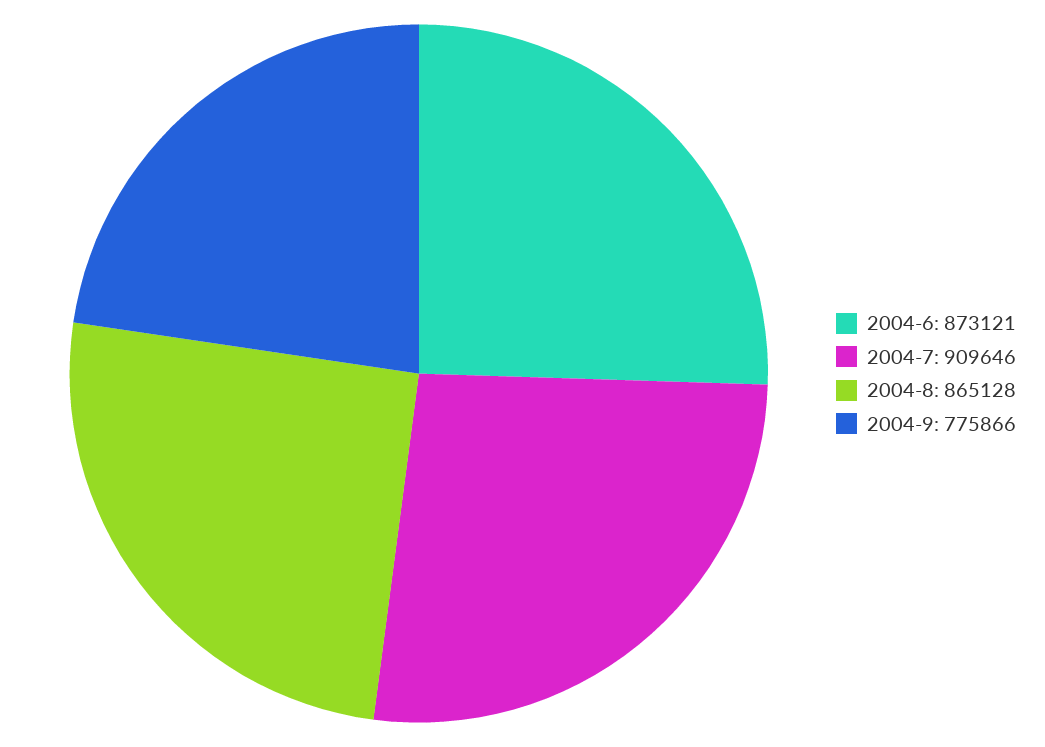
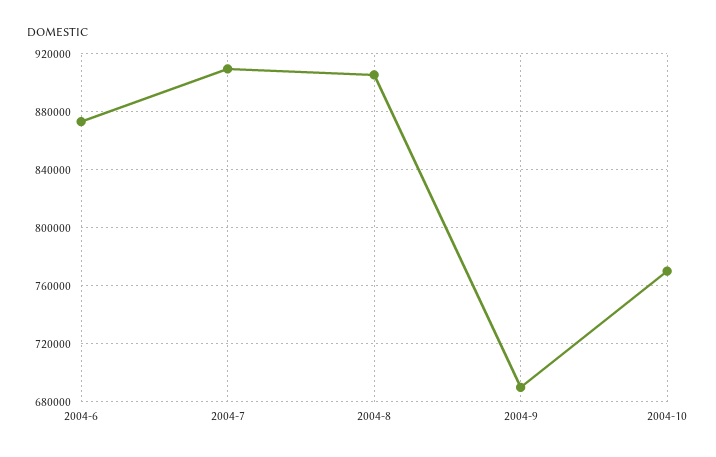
2004-8: 865128 -> 905000
2004-9: 775866 -> 690000
2004-10: none -> 770000

